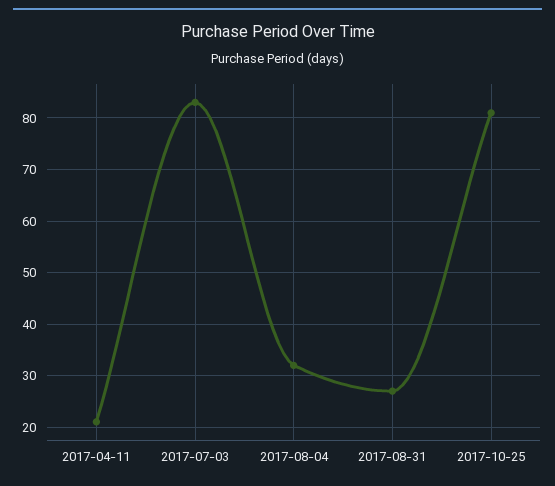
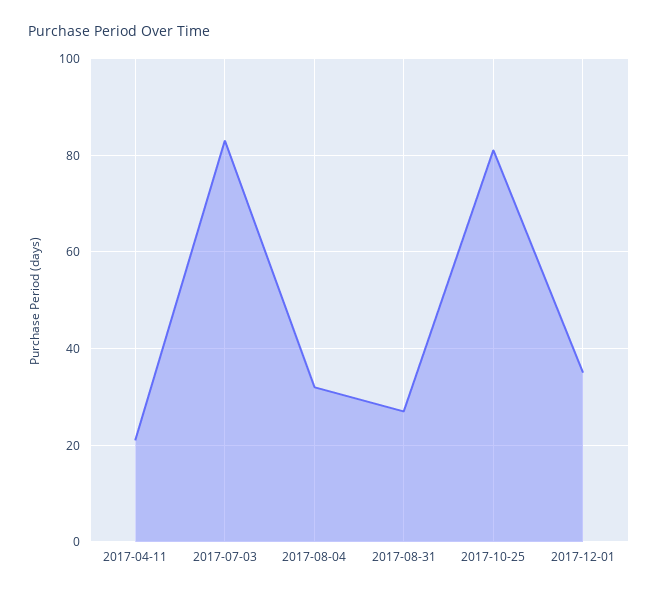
2017-12-01: none -> 35

